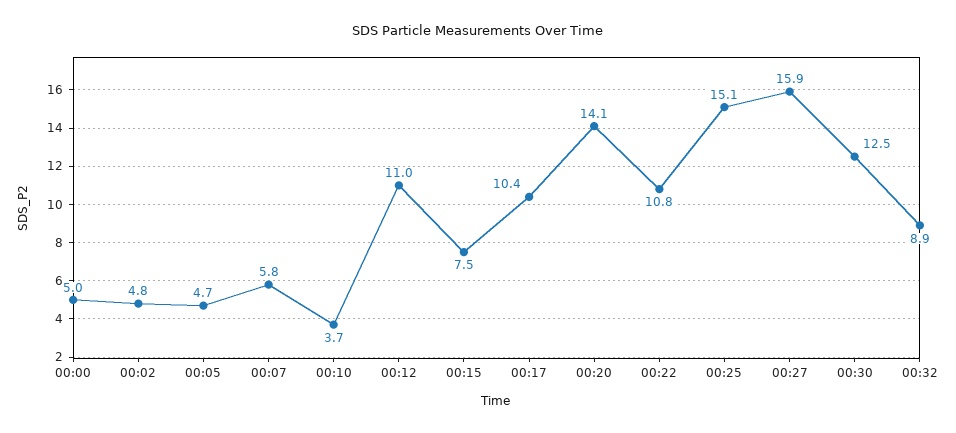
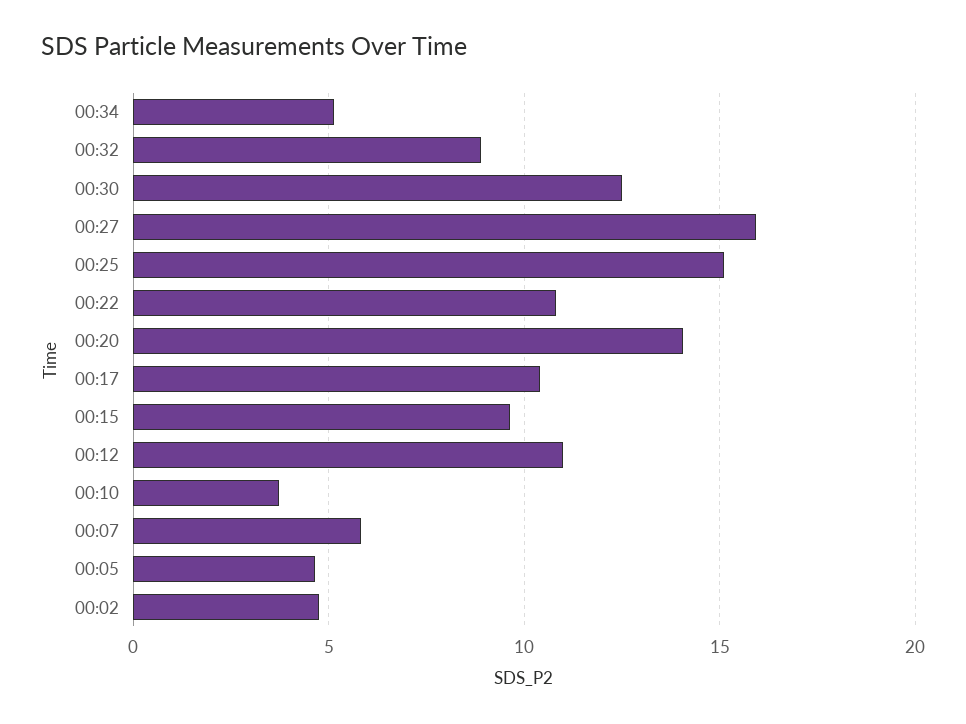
00:00: 5 -> none
00:15: 7.5 -> 9.5
00:34: none -> 5

